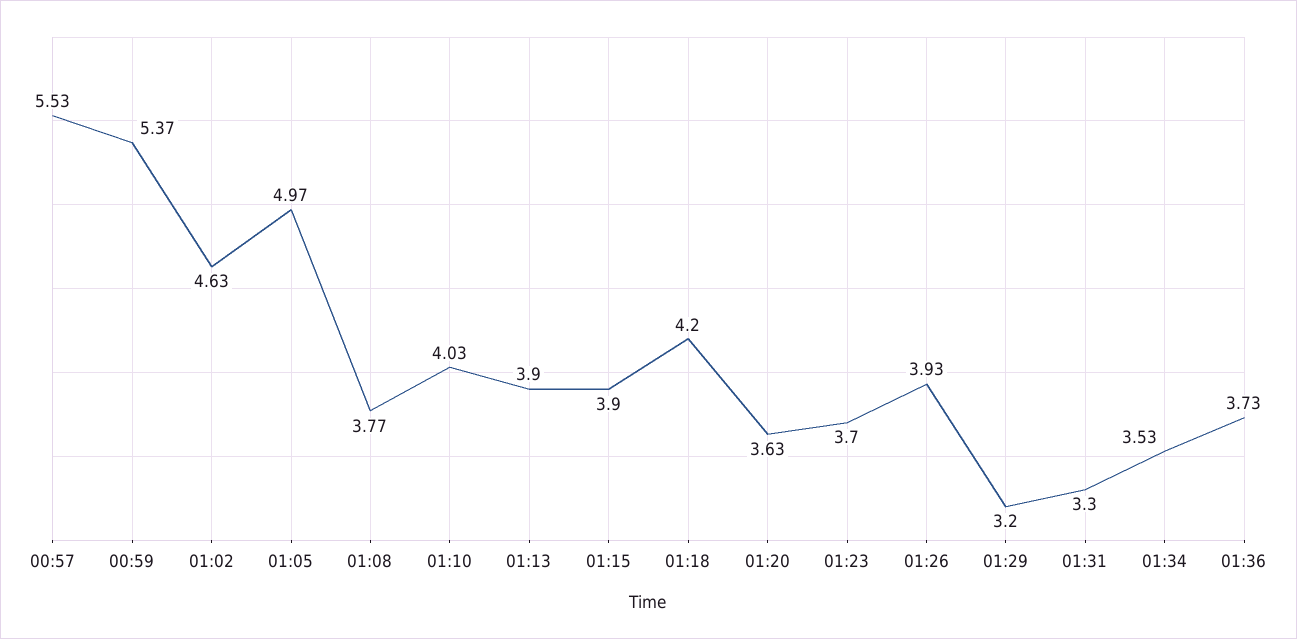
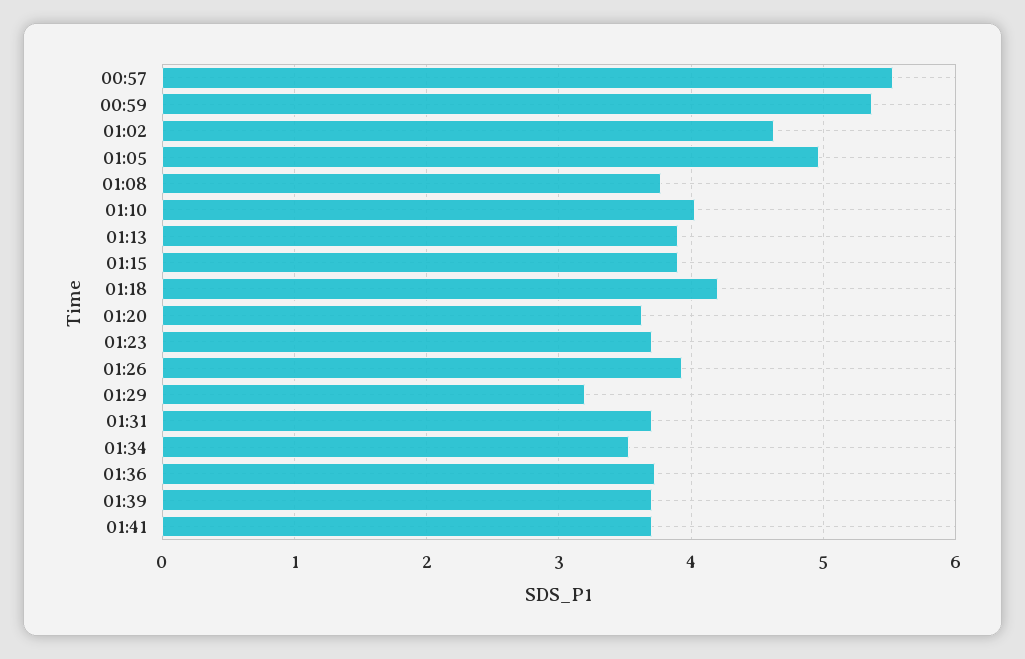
01:31: 3.3 -> 3.7
01:39: none -> 3.7
01:41: none -> 3.7

